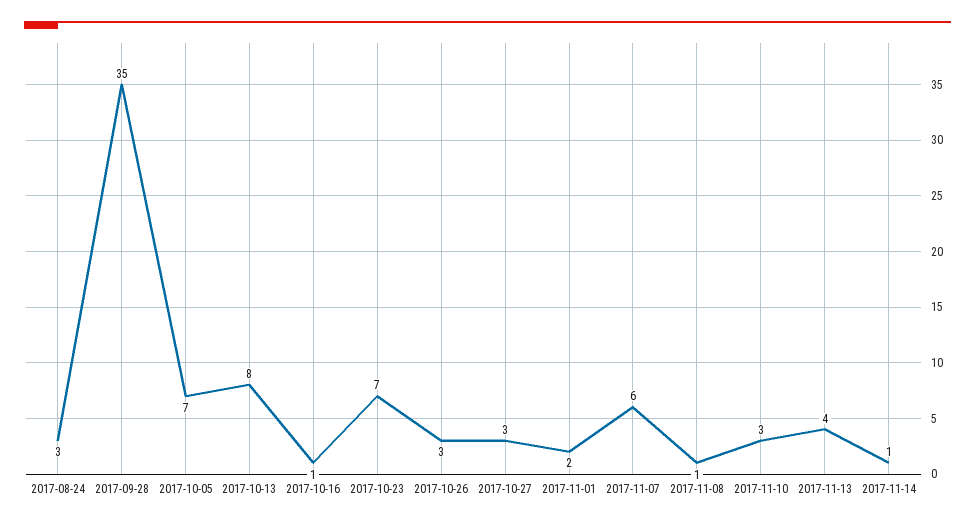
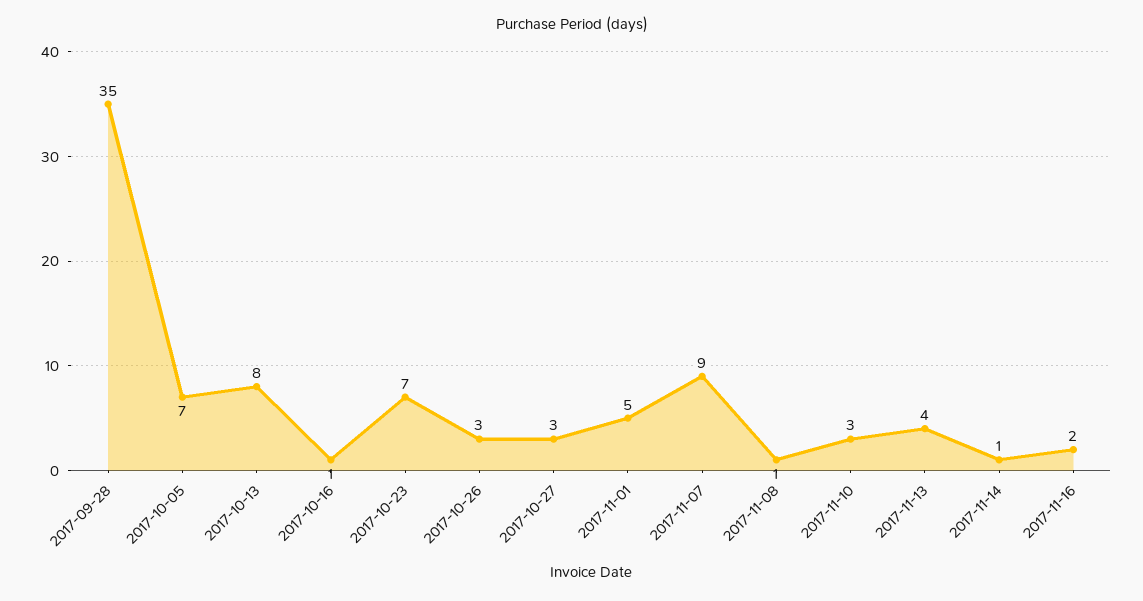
2017-08-24: 3 -> none
2017-11-01: 2 -> 5
2017-11-07: 6 -> 9
2017-11-16: none -> 2

